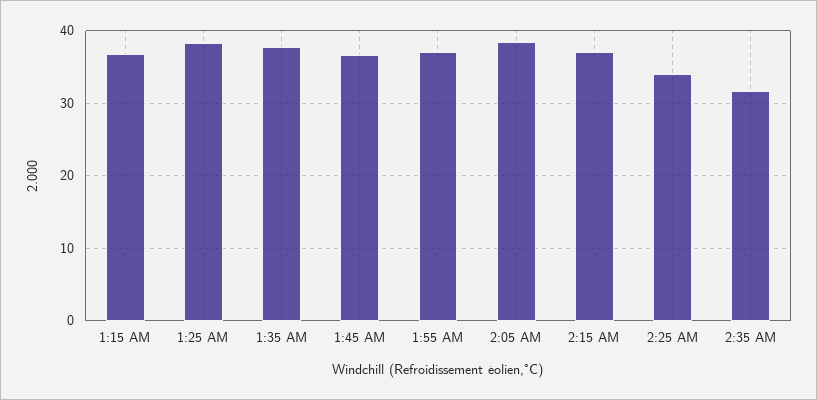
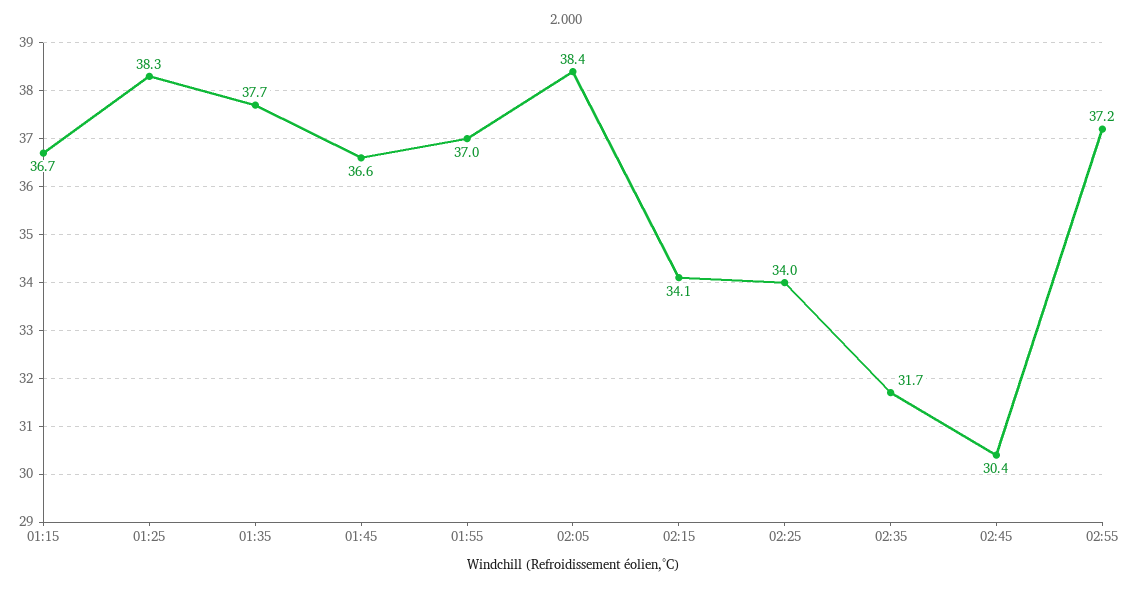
2:15 AM: 37 -> 34.1
02:45: none -> 30.4
02:55: none -> 37.2

